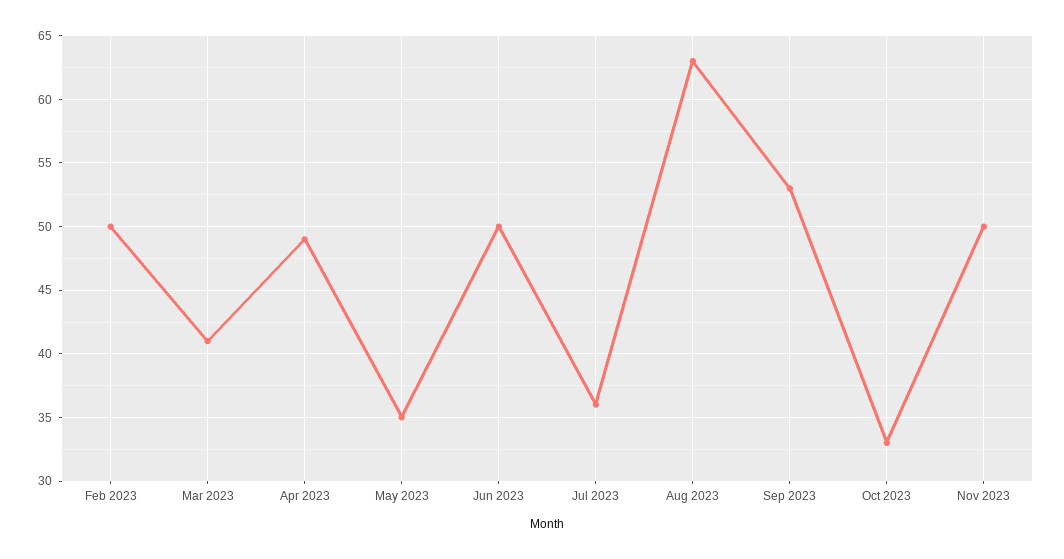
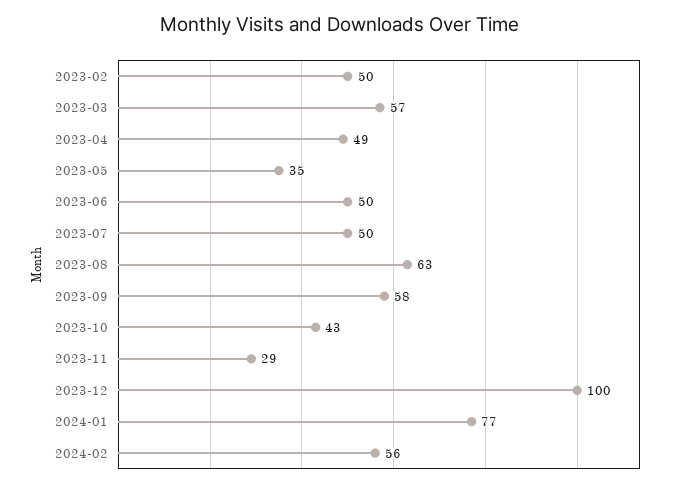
Mar 2023: 41 -> 57
Jul 2023: 36 -> 50
Sep 2023: 53 -> 58
Oct 2023: 33 -> 43
Nov 2023: 50 -> 29
2023-12: none -> 100
2024-01: none -> 77
2024-02: none -> 56

